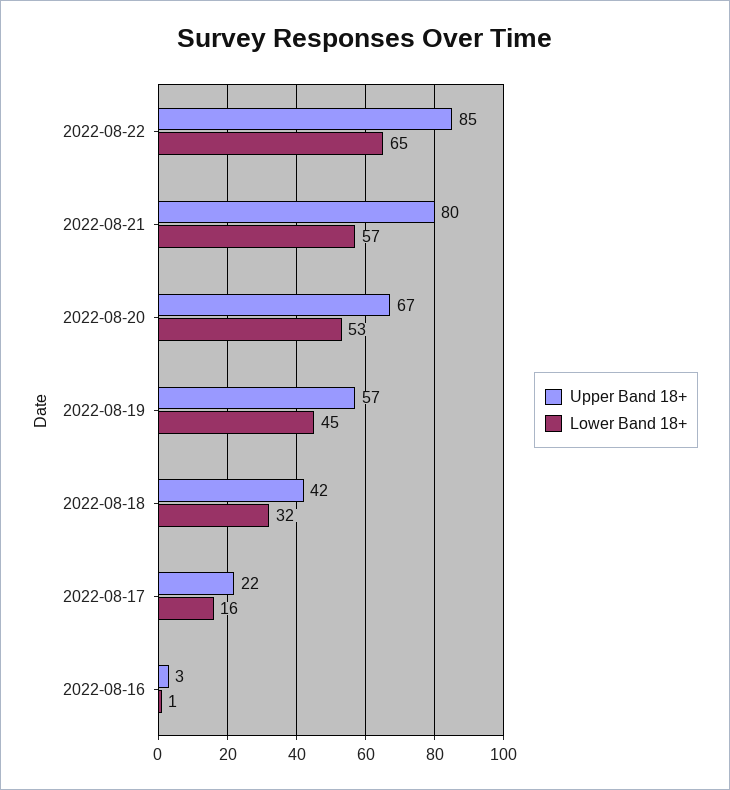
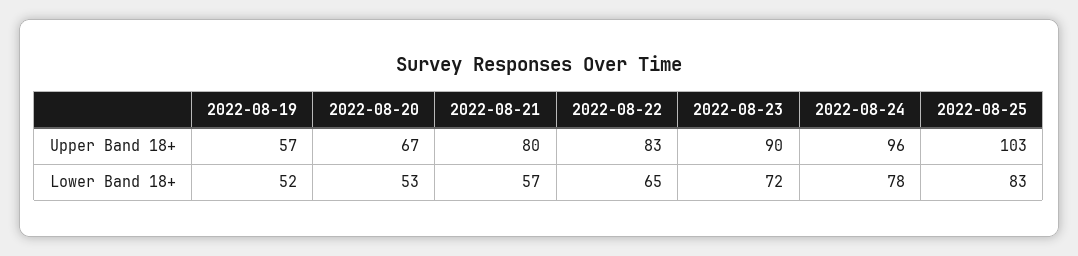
Upper Band 18+, 2022-08-22: 85 -> 83
Lower Band 18+, 2022-08-19: 45 -> 52
Upper Band 18+, 2022-08-18: 42 -> none
Lower Band 18+, 2022-08-18: 32 -> none
Upper Band 18+, 2022-08-17: 22 -> none
Lower Band 18+, 2022-08-17: 16 -> none
Upper Band 18+, 2022-08-16: 3 -> none
Lower Band 18+, 2022-08-16: 1 -> none
Upper Band 18+, 2022-08-23: none -> 90
Upper Band 18+, 2022-08-24: none -> 96
Upper Band 18+, 2022-08-25: none -> 103
Lower Band 18+, 2022-08-23: none -> 72
Lower Band 18+, 2022-08-24: none -> 78
Lower Band 18+, 2022-08-25: none -> 83

